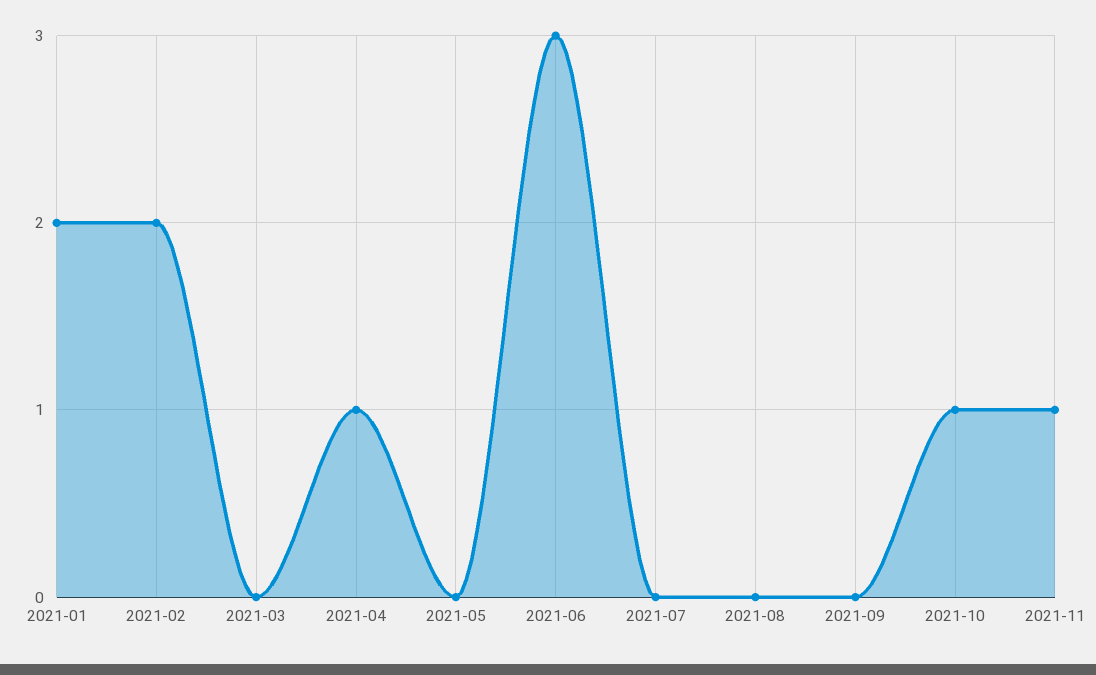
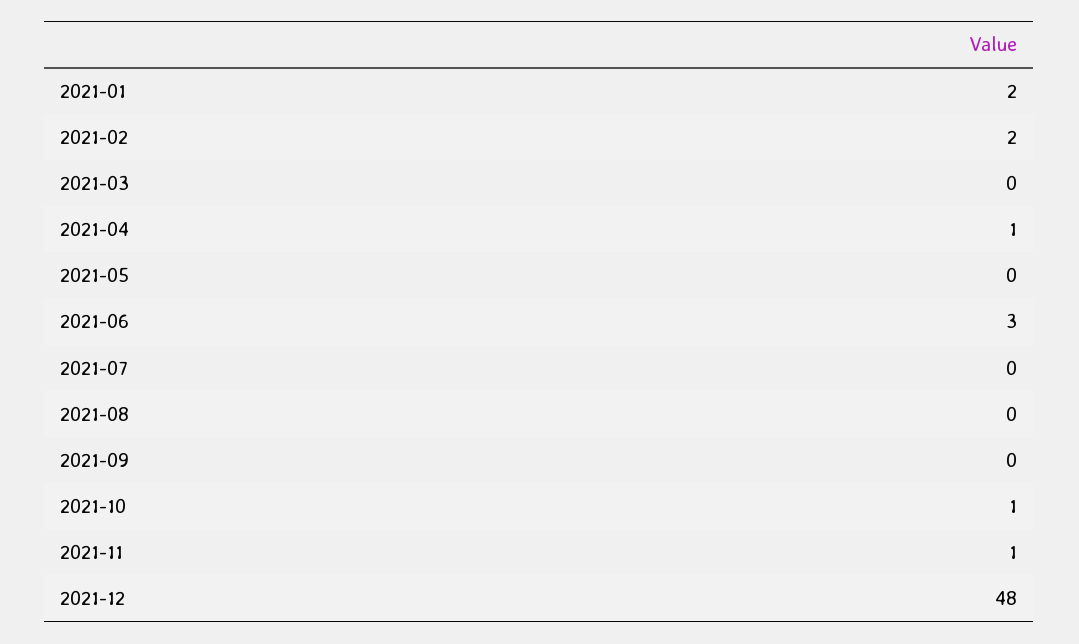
2021-12: none -> 48

